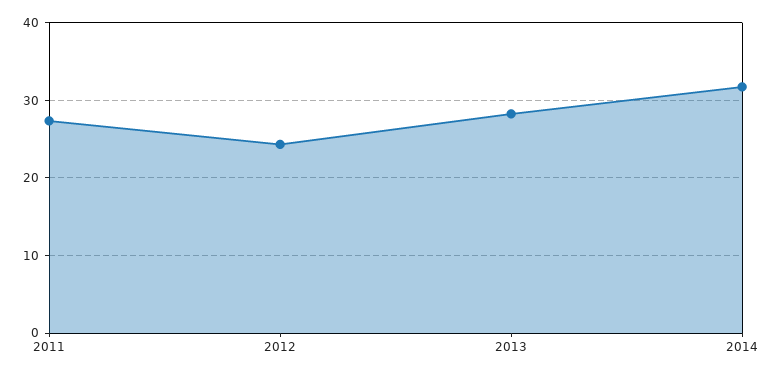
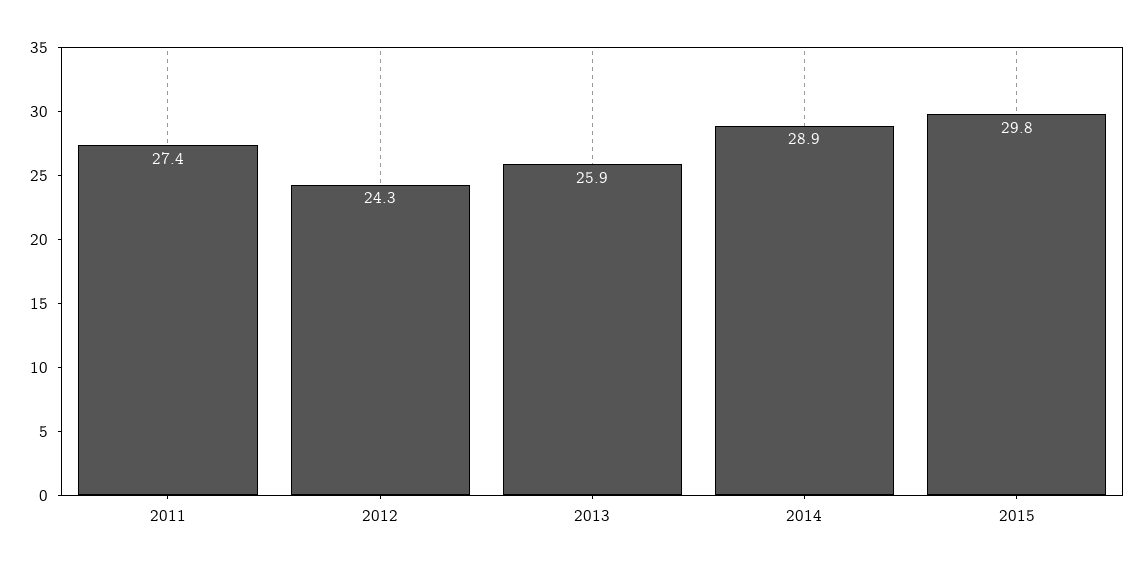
2013: 28 -> 25.9
2014: 32 -> 28.9
2015: none -> 29.8

